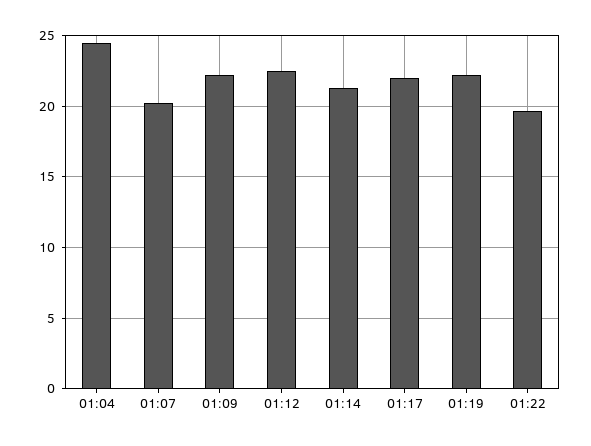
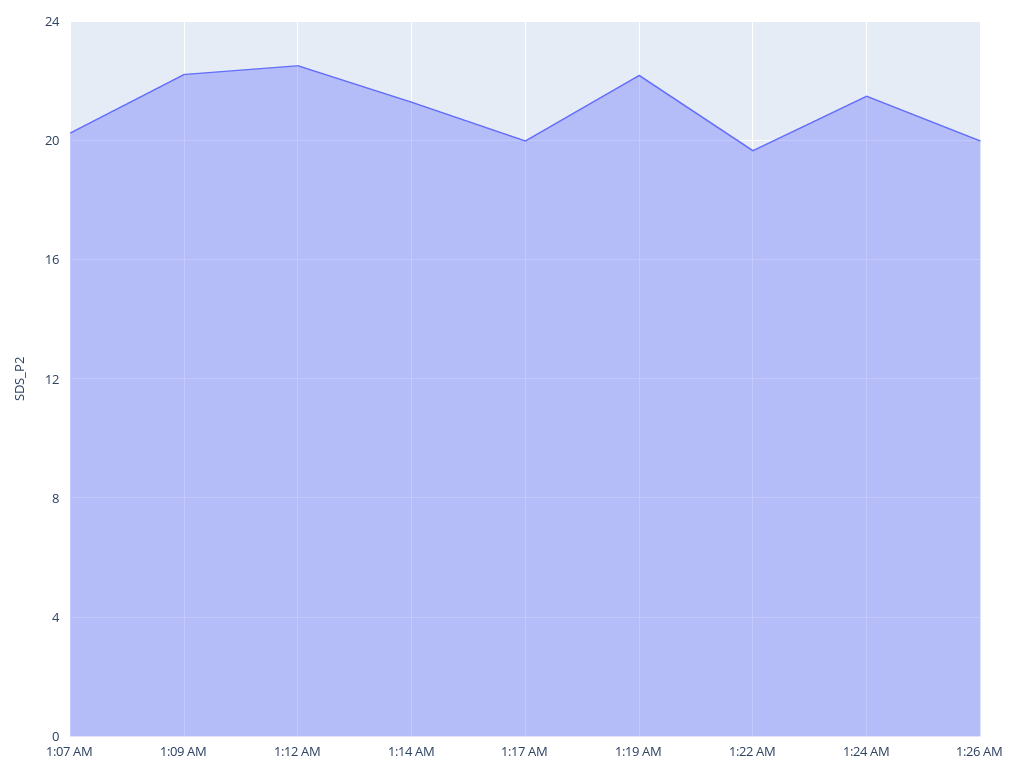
01:04: 24.5 -> none
01:17: 22 -> 20
1:24 AM: none -> 21.5
1:26 AM: none -> 20

